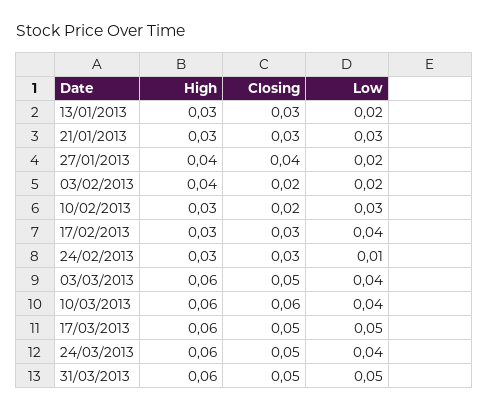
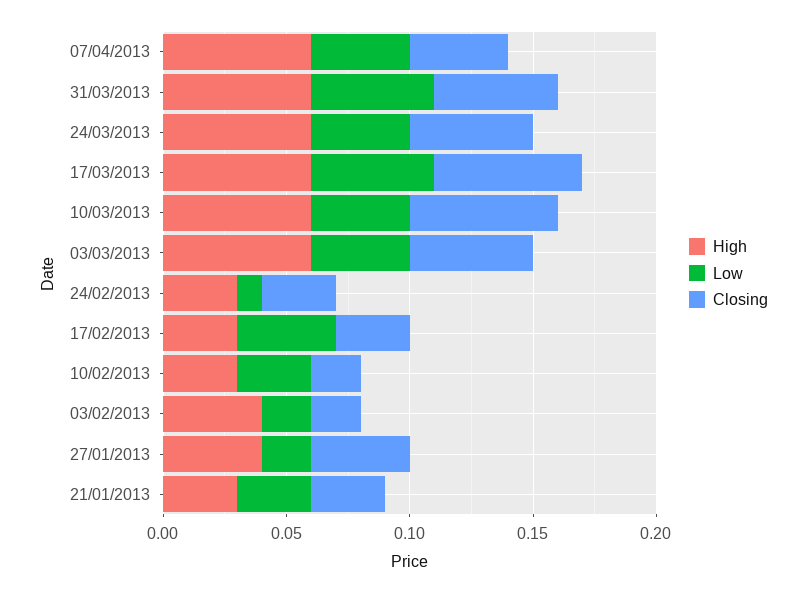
High, 13/01/2013: 0.03 -> none
Closing, 13/01/2013: 0.03 -> none
Low, 13/01/2013: 0.02 -> none
Closing, 17/03/2013: 0.05 -> 0.06
High, 07/04/2013: none -> 0.06
Low, 07/04/2013: none -> 0.04
Closing, 07/04/2013: none -> 0.04

